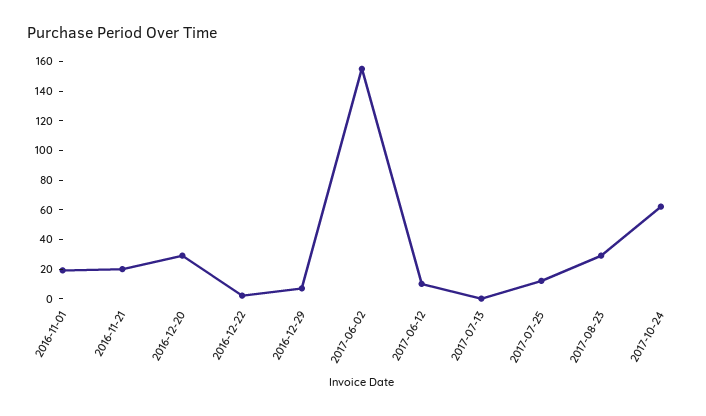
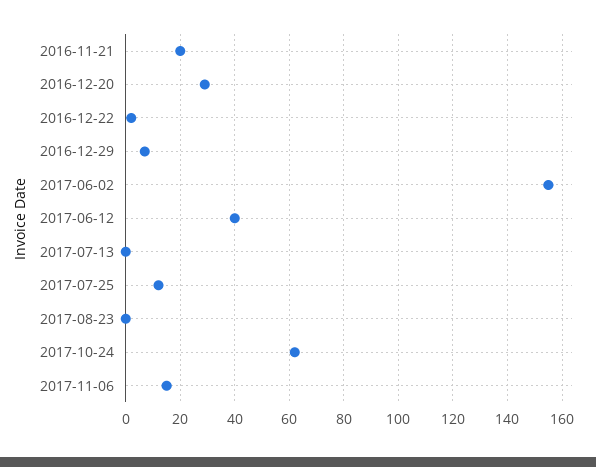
2016-11-01: 20 -> none
2017-06-12: 10 -> 40
2017-08-23: 30 -> 0
2017-11-06: none -> 15

